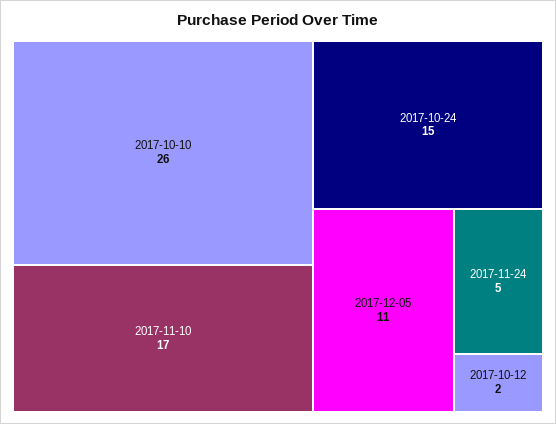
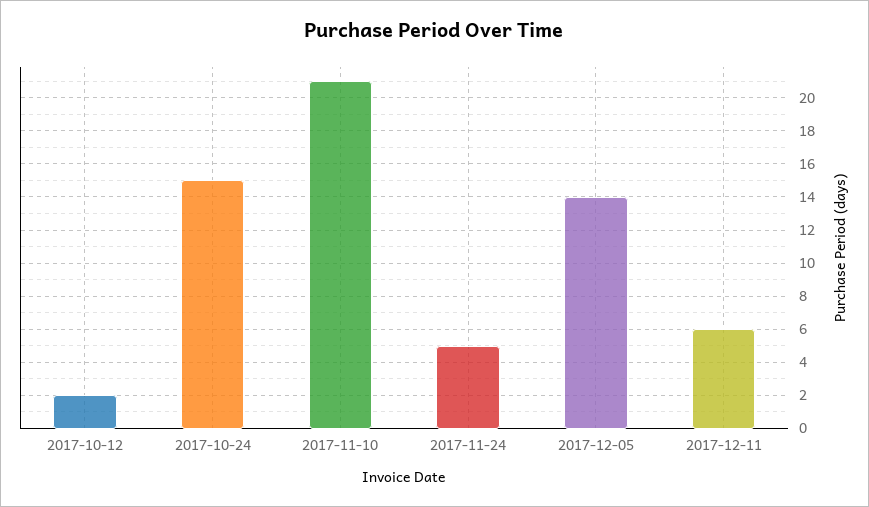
2017-10-10: 26 -> none
2017-11-10: 17 -> 21
2017-12-05: 11 -> 14
2017-12-11: none -> 6

